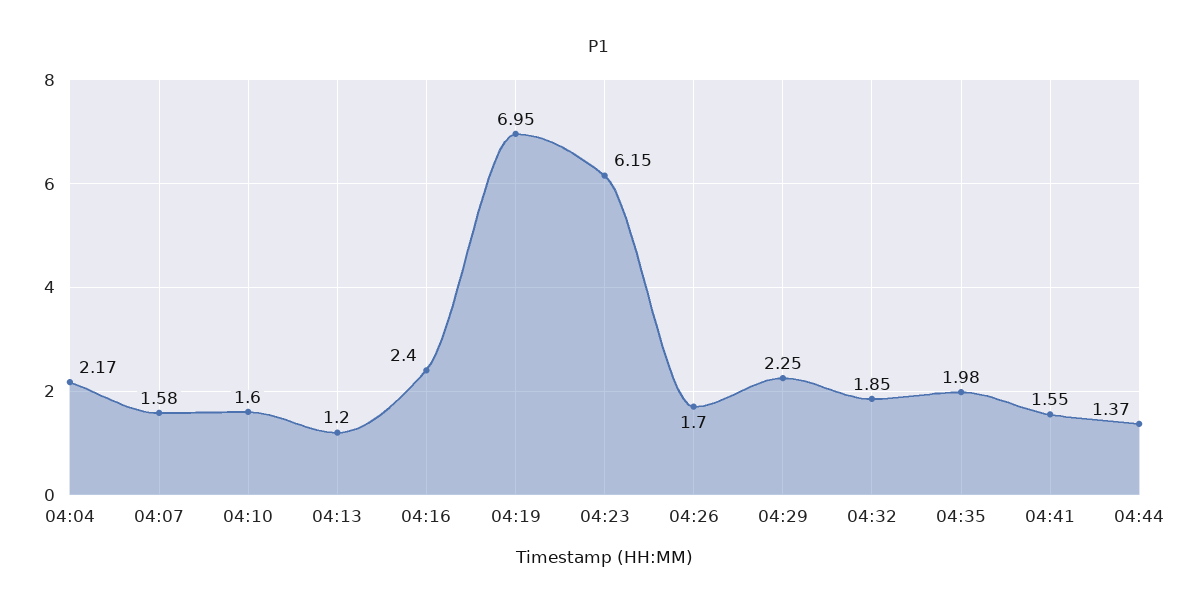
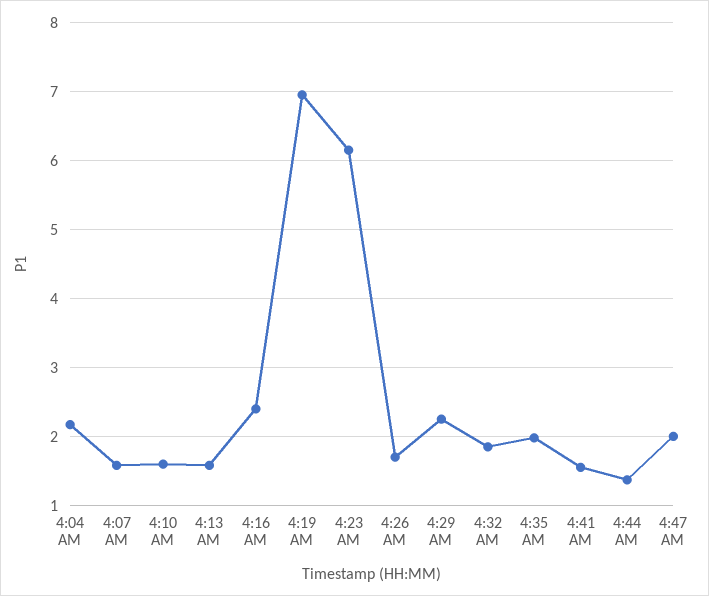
04:13: 1.2 -> 1.6
4:47 AM: none -> 2

